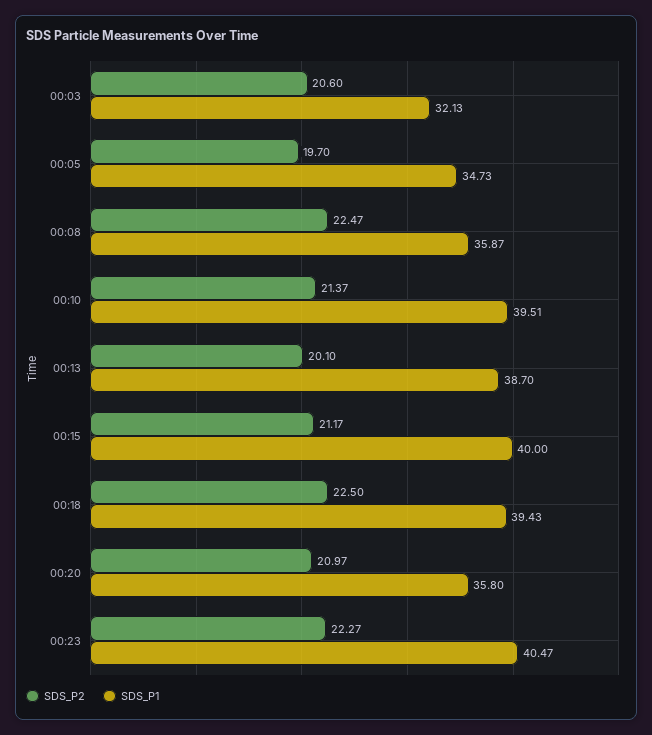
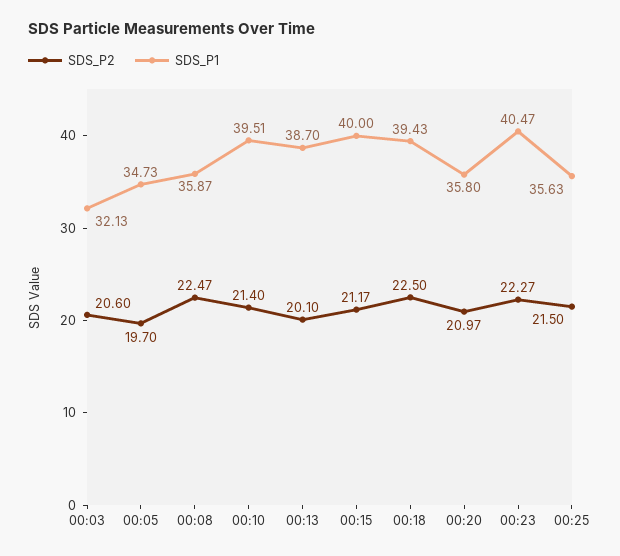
SDS_P2, 00:10: 21.37 -> 21.4
SDS_P2, 00:25: none -> 21.5
SDS_P1, 00:25: none -> 35.63

